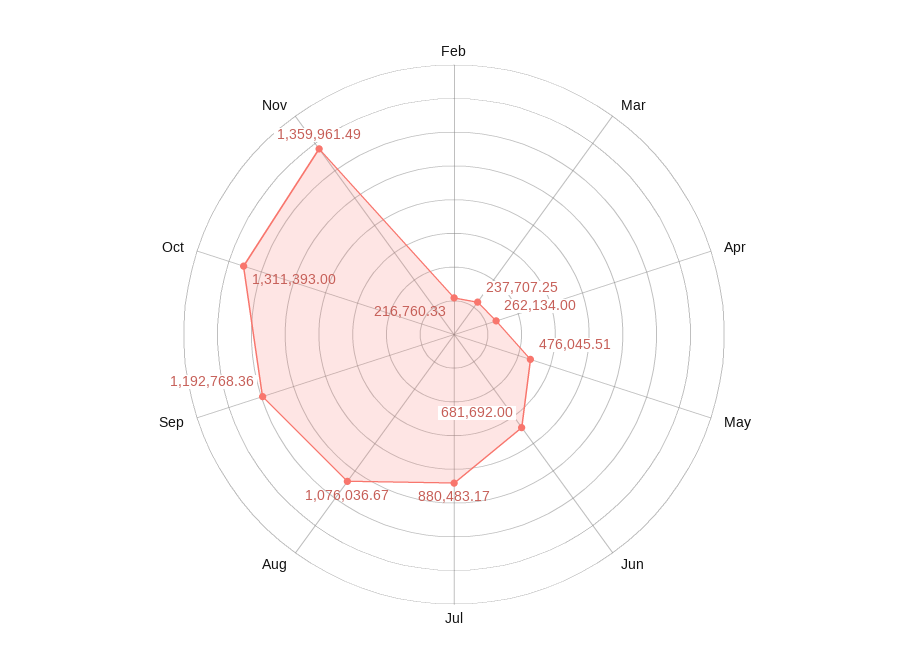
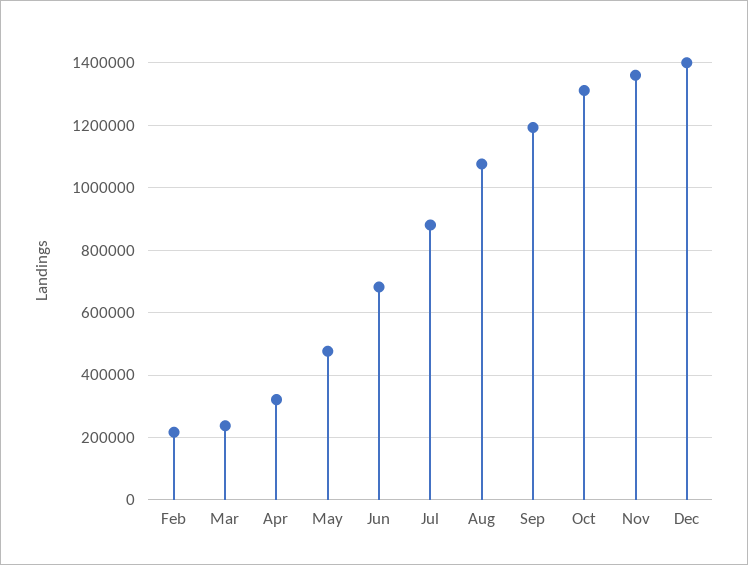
Apr: 262134 -> 320000
Dec: none -> 1400000

